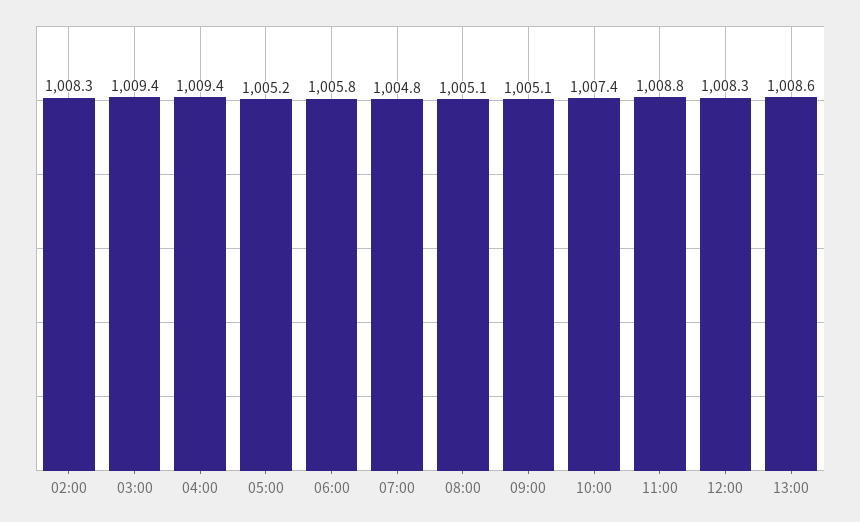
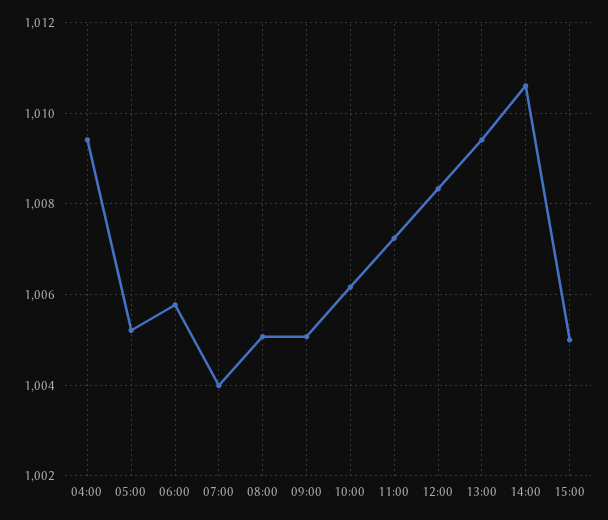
02:00: 1008.3 -> none
03:00: 1009.4 -> none
07:00: 1004.8 -> 1004
10:00: 1007.4 -> 1006.2
11:00: 1008.8 -> 1007.2
13:00: 1008.6 -> 1009.4
14:00: none -> 1010.6
15:00: none -> 1005

